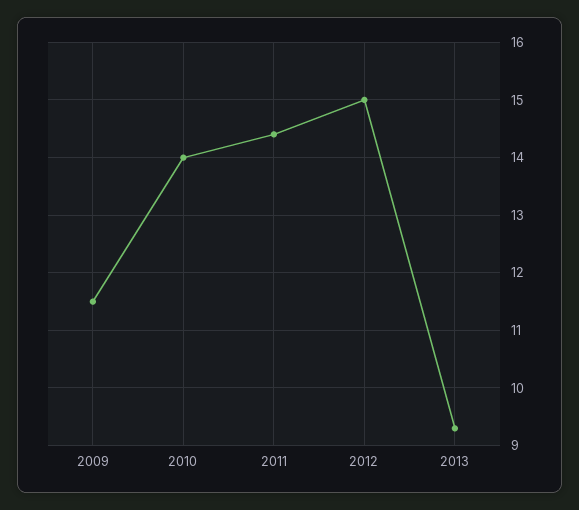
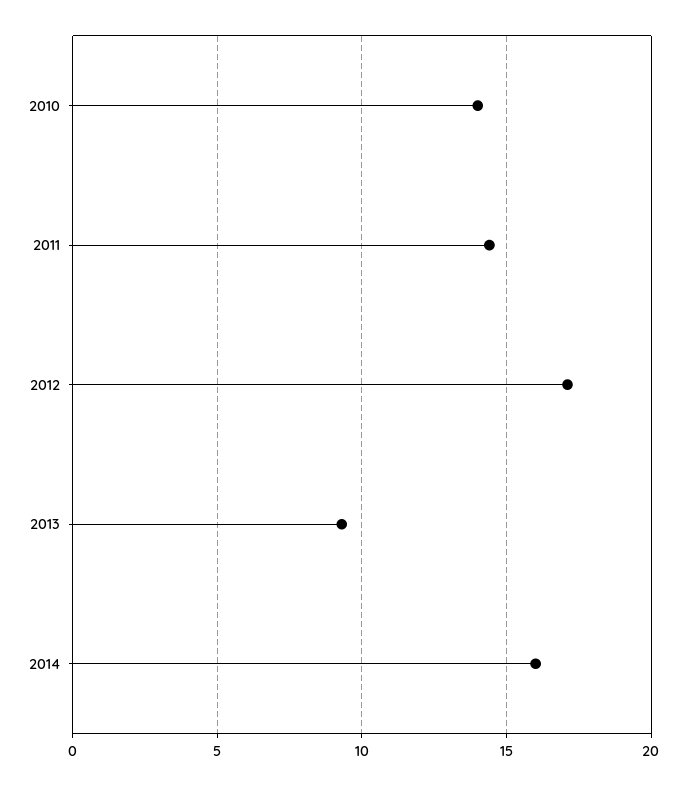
2009: 11.5 -> none
2012: 15 -> 17
2014: none -> 16

